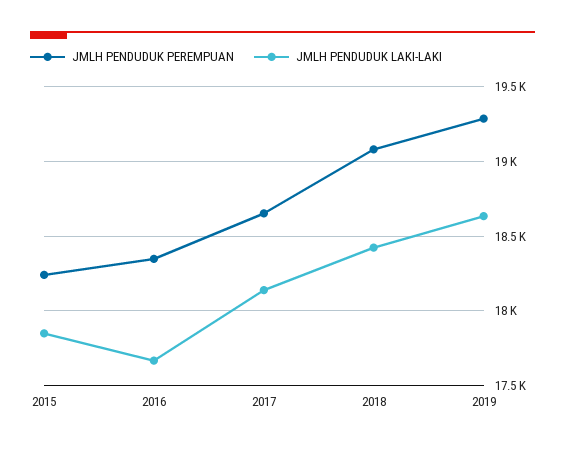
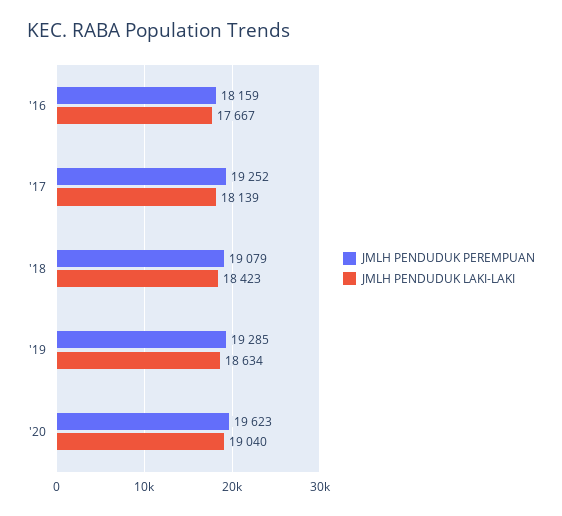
JMLH PENDUDUK PEREMPUAN, 2015: 18250 -> none
JMLH PENDUDUK LAKI-LAKI, 2015: 17850 -> none
JMLH PENDUDUK PEREMPUAN, 2016: 18350 -> 18159
JMLH PENDUDUK PEREMPUAN, 2017: 18650 -> 19252
JMLH PENDUDUK PEREMPUAN, '20: none -> 19623
JMLH PENDUDUK LAKI-LAKI, '20: none -> 19040

